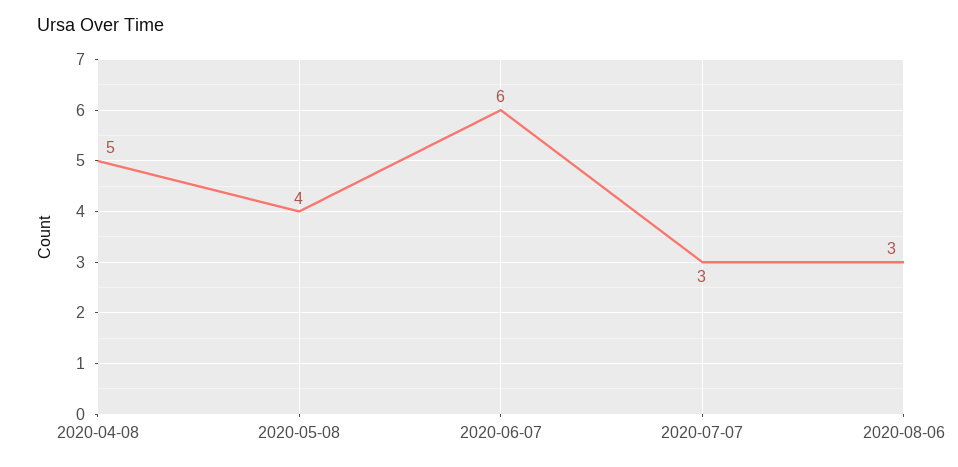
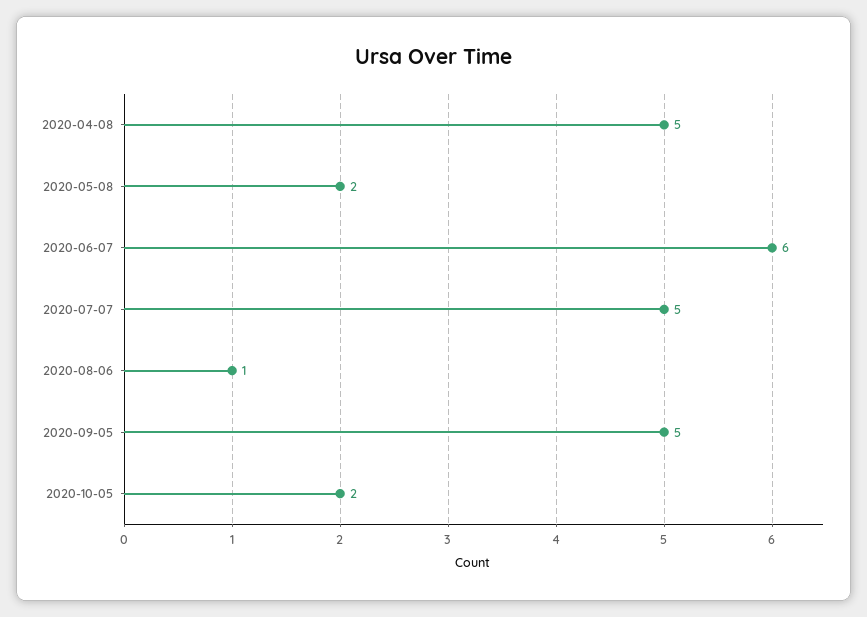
2020-05-08: 4 -> 2
2020-07-07: 3 -> 5
2020-08-06: 3 -> 1
2020-09-05: none -> 5
2020-10-05: none -> 2

